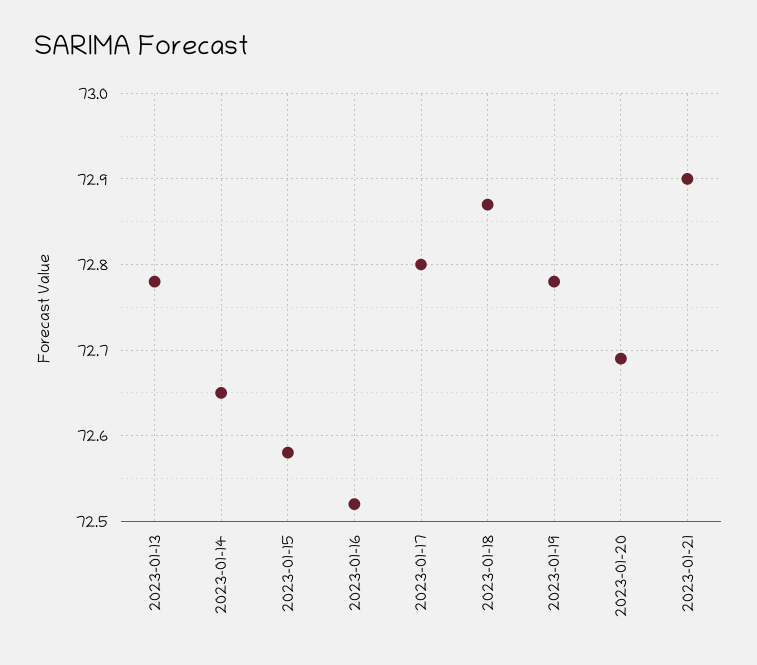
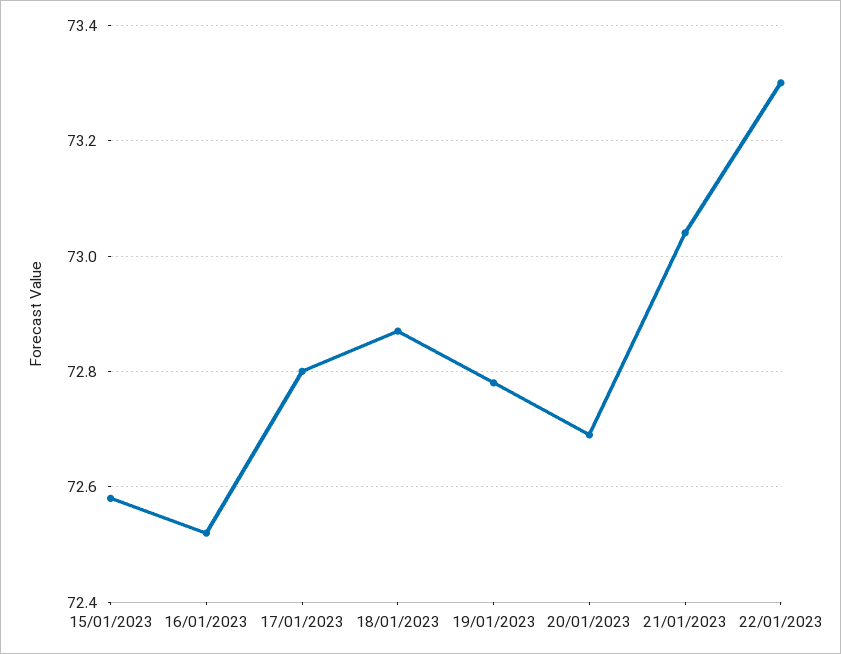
2023-01-13: 72.78 -> none
2023-01-14: 72.65 -> none
2023-01-21: 72.9 -> 73.05
22/01/2023: none -> 73.3

